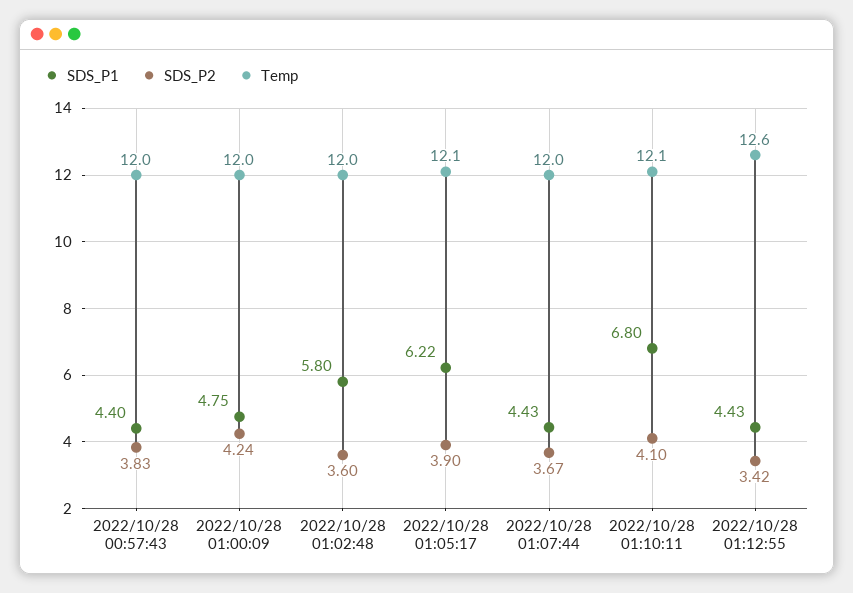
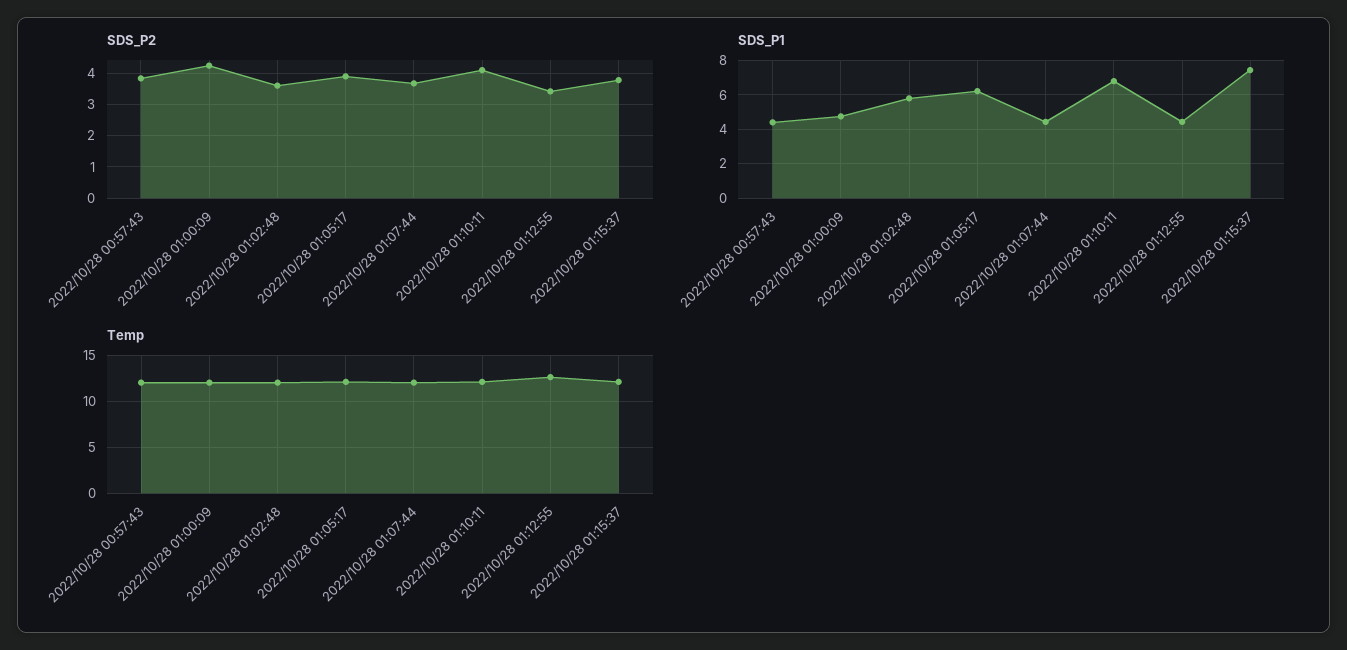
SDS_P2, 2022/10/28 01:15:37: none -> 3.8
SDS_P1, 2022/10/28 01:15:37: none -> 7.5
Temp, 2022/10/28 01:15:37: none -> 12

